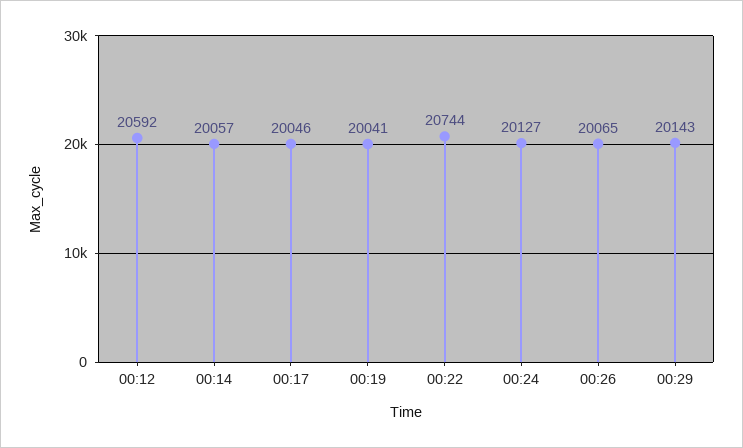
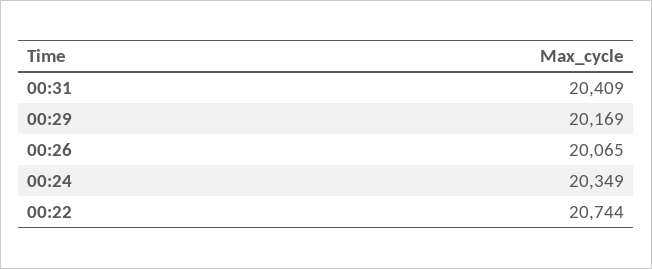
00:12: 20592 -> none
00:14: 20057 -> none
00:17: 20046 -> none
00:19: 20041 -> none
00:24: 20127 -> 20349
00:29: 20143 -> 20169
00:31: none -> 20409

